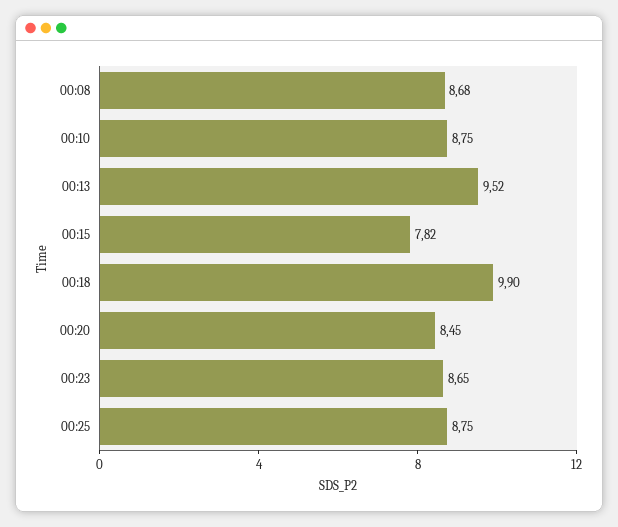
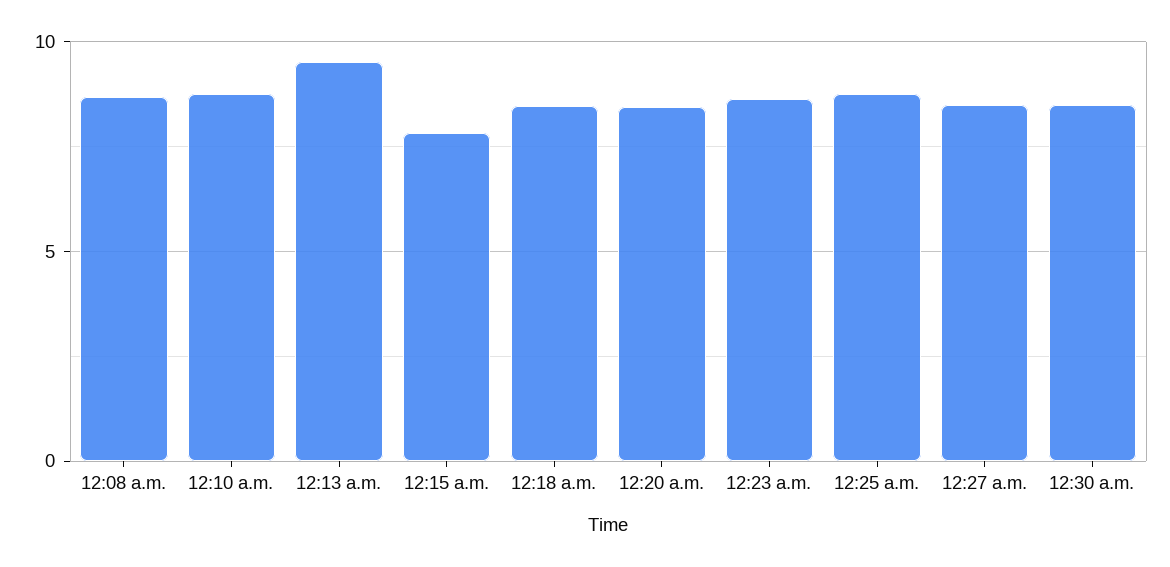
00:18: 9.9 -> 8.5
12:27 a.m.: none -> 8.5
12:30 a.m.: none -> 8.5

